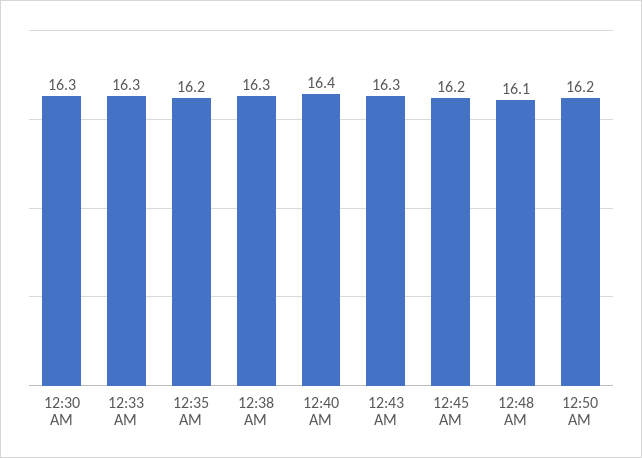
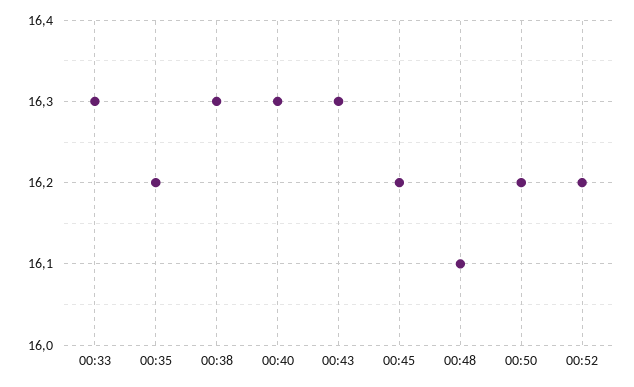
12:30 AM: 16.3 -> none
12:40 AM: 16.4 -> 16.3
00:52: none -> 16.2

